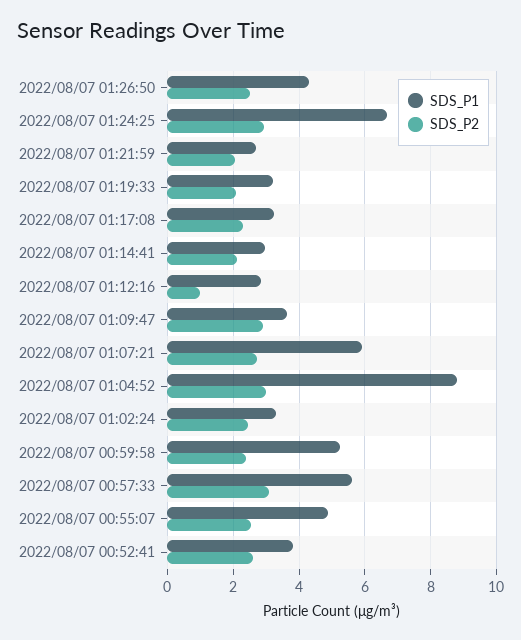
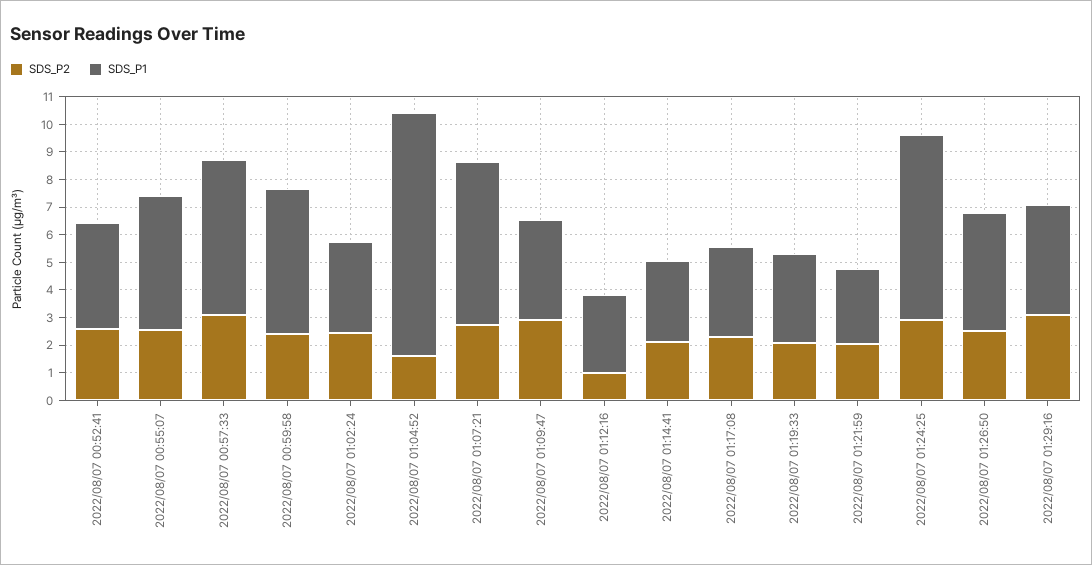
SDS_P2, 2022/08/07 01:04:52: 3 -> 1.5
SDS_P2, 2022/08/07 01:29:16: none -> 3
SDS_P1, 2022/08/07 01:29:16: none -> 4

